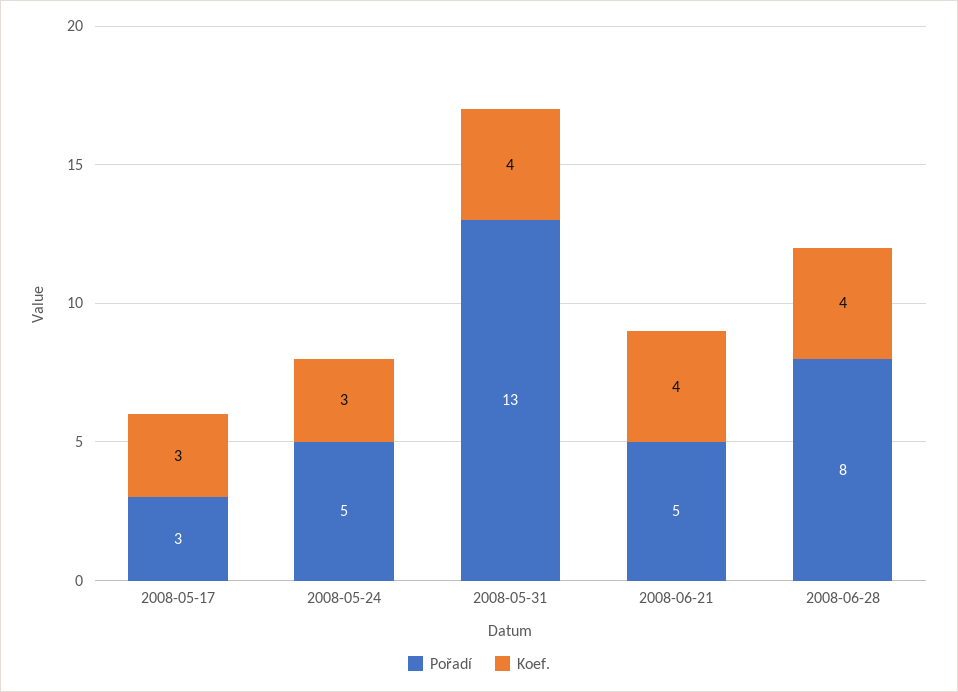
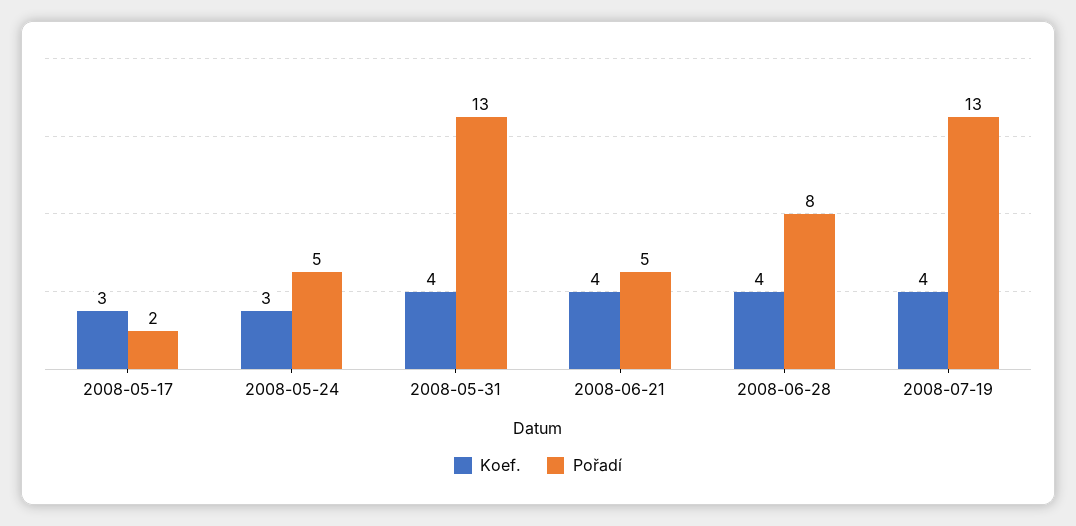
Pořadí, 2008-05-17: 3 -> 2
Koef., 2008-07-19: none -> 4
Pořadí, 2008-07-19: none -> 13

